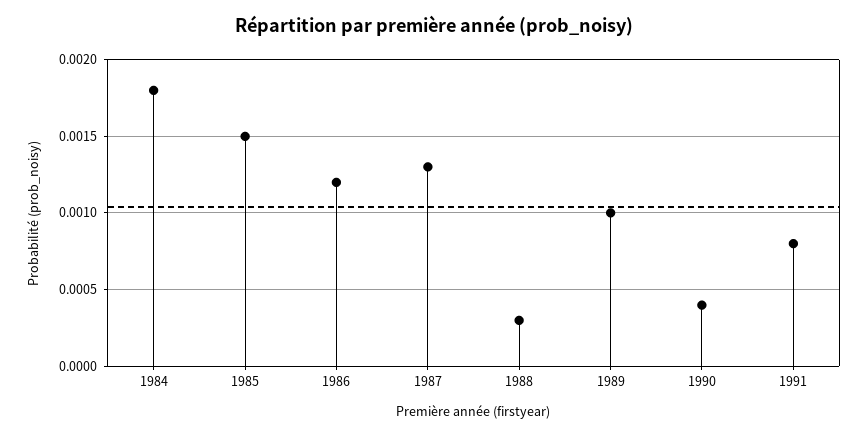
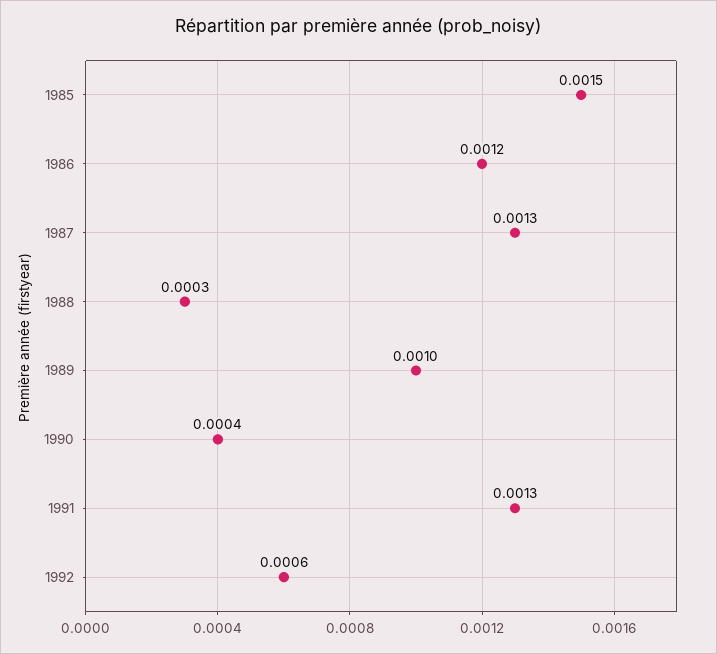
1984: 0.0018 -> none
1991: 0.0008 -> 0.0013
1992: none -> 0.0006

